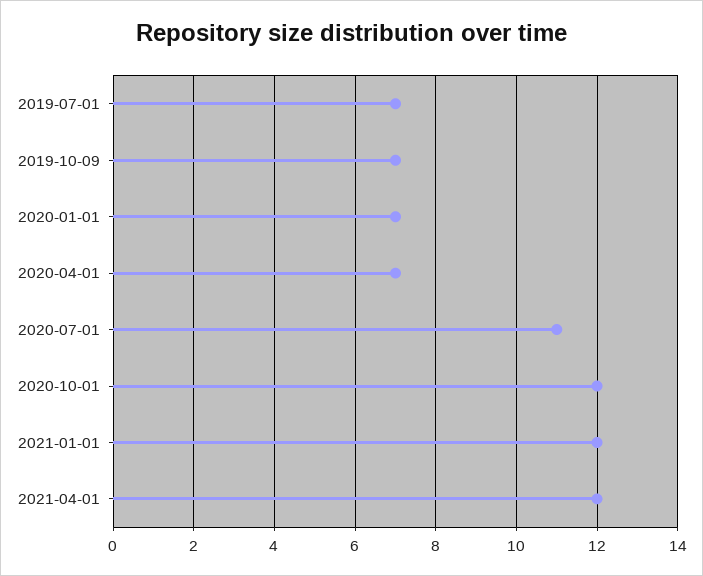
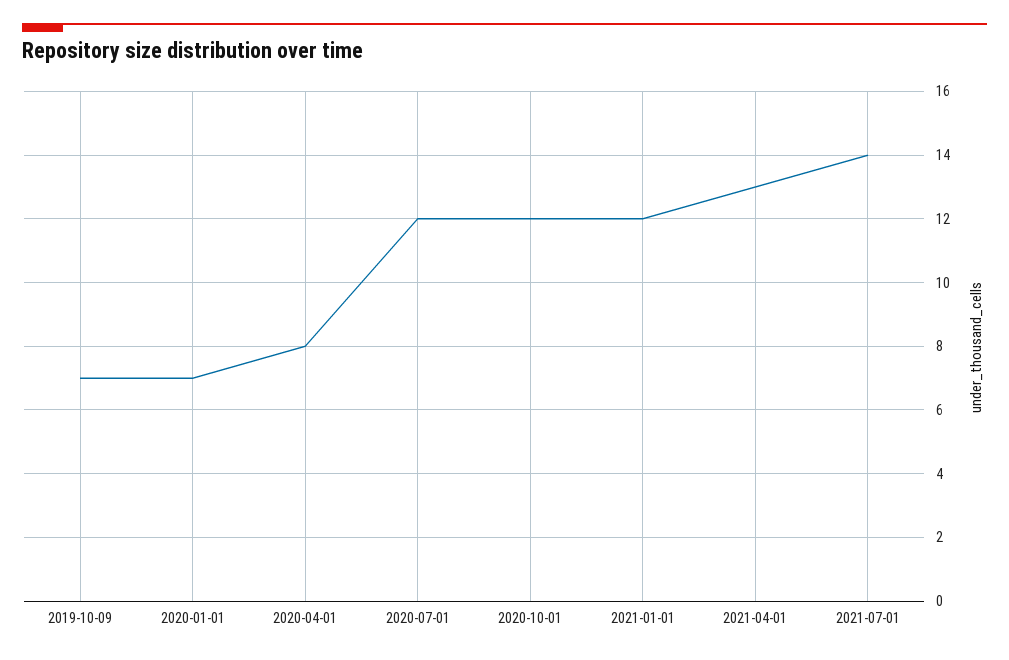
2019-07-01: 7 -> none
2020-04-01: 7 -> 8
2020-07-01: 11 -> 12
2021-04-01: 12 -> 13
2021-07-01: none -> 14

